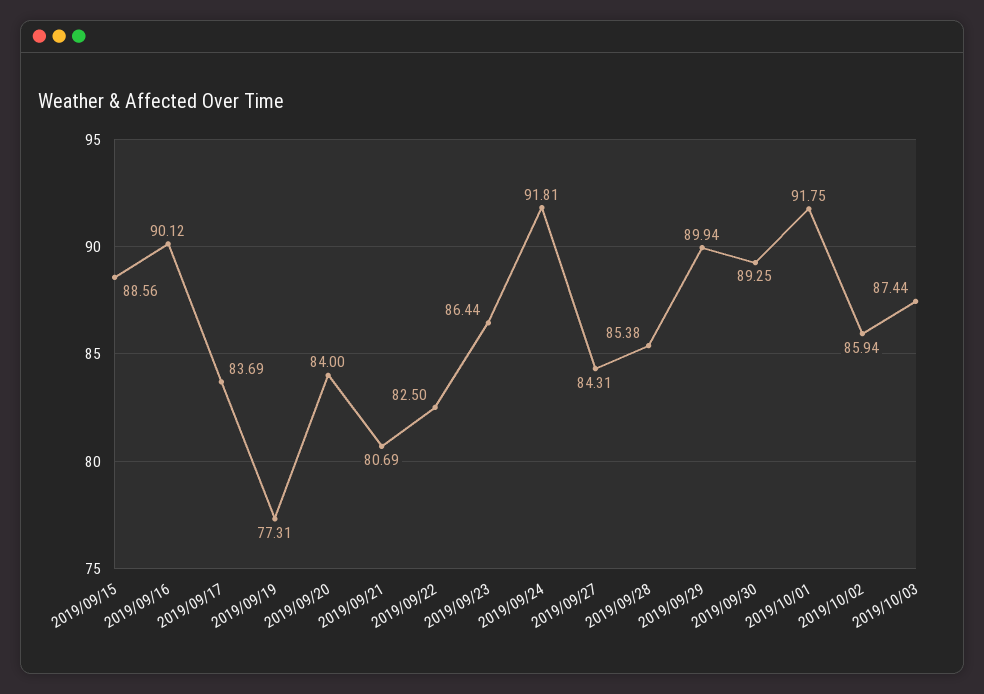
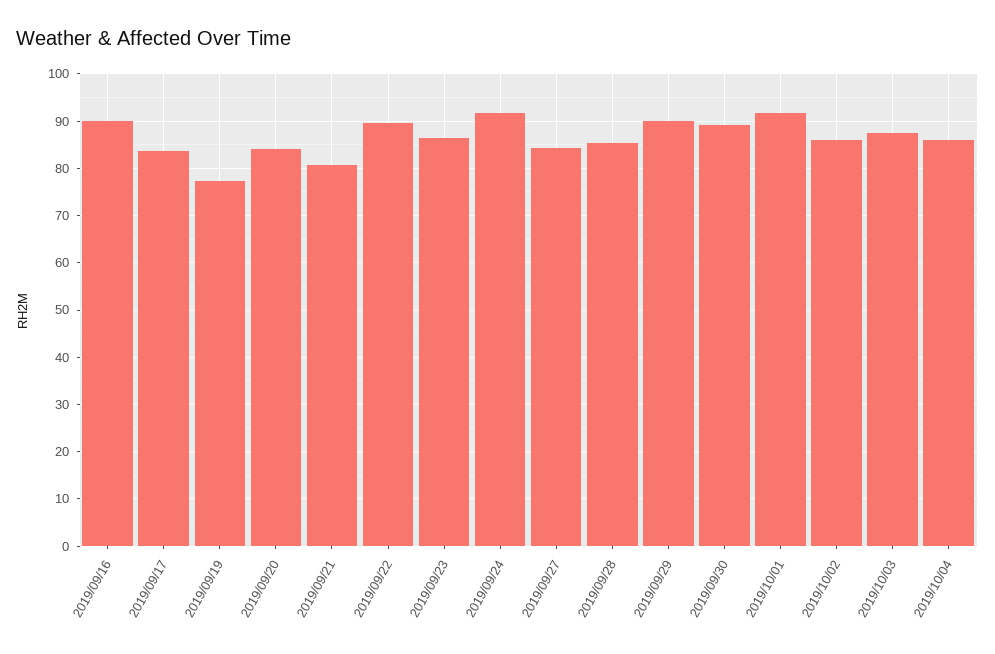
2019/09/15: 88.56 -> none
2019/09/22: 82.5 -> 90
2019/10/04: none -> 86

